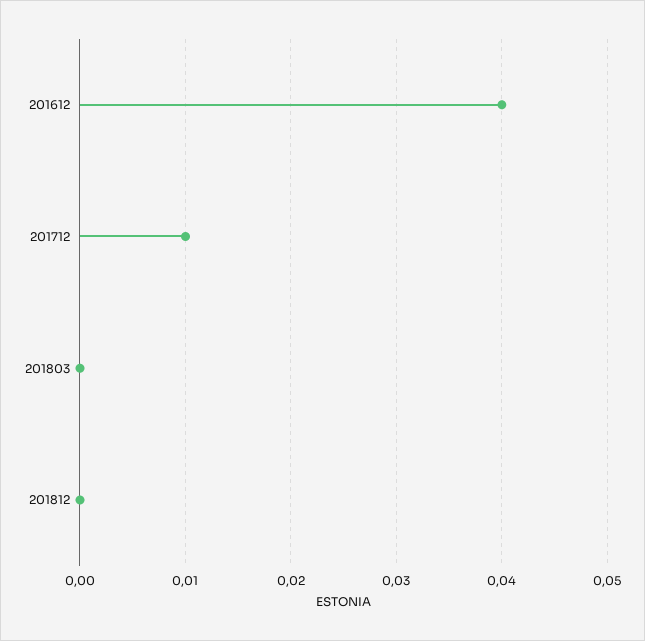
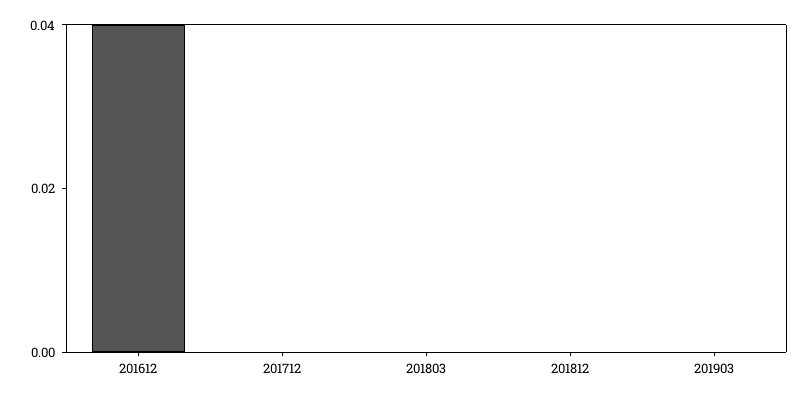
201712: 0.01 -> 0
201903: none -> 0

